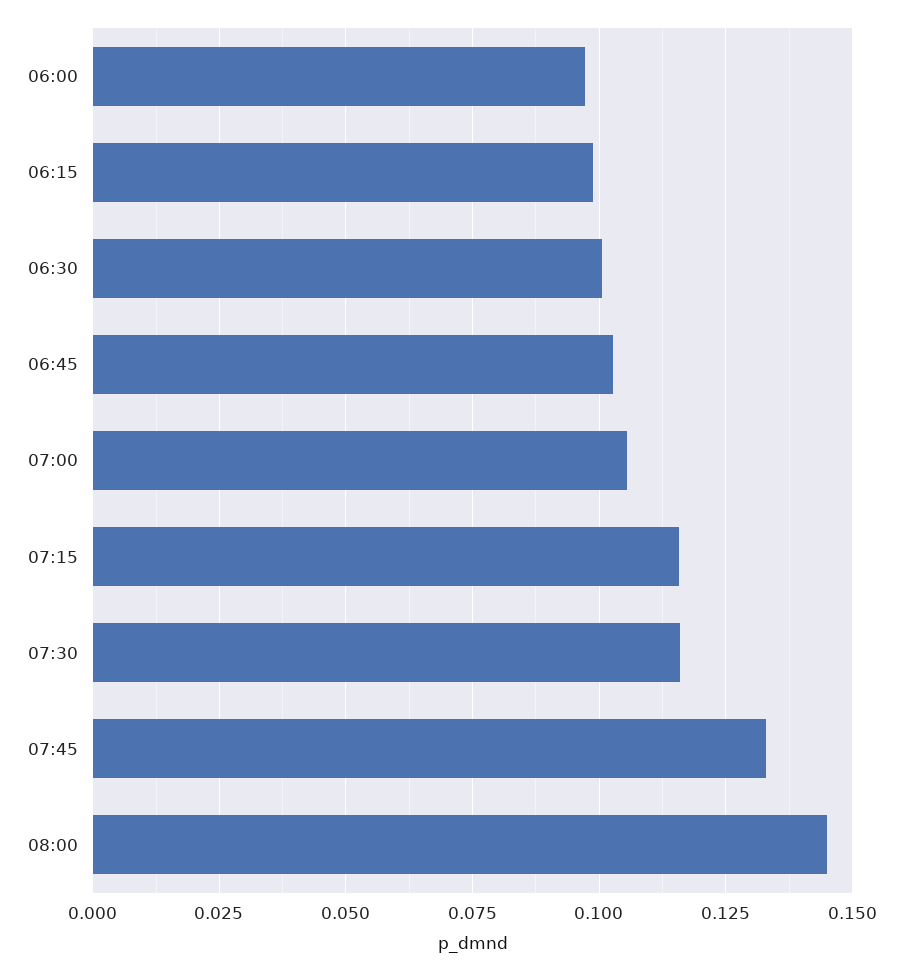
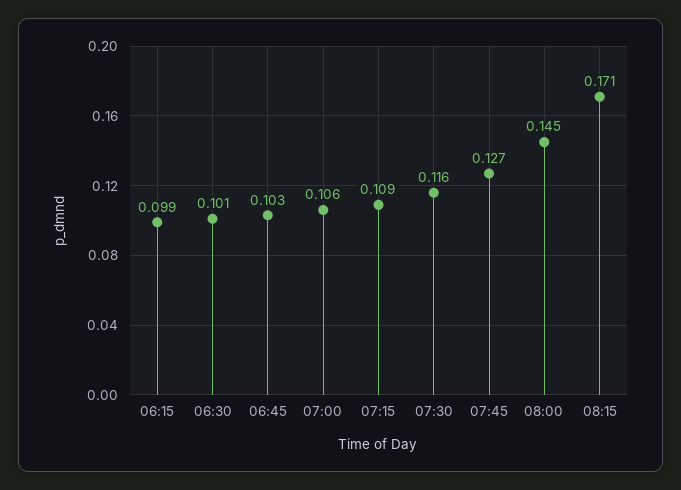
06:00: 0.0975 -> none
07:15: 0.115 -> 0.109
07:45: 0.1325 -> 0.127
08:15: none -> 0.171

